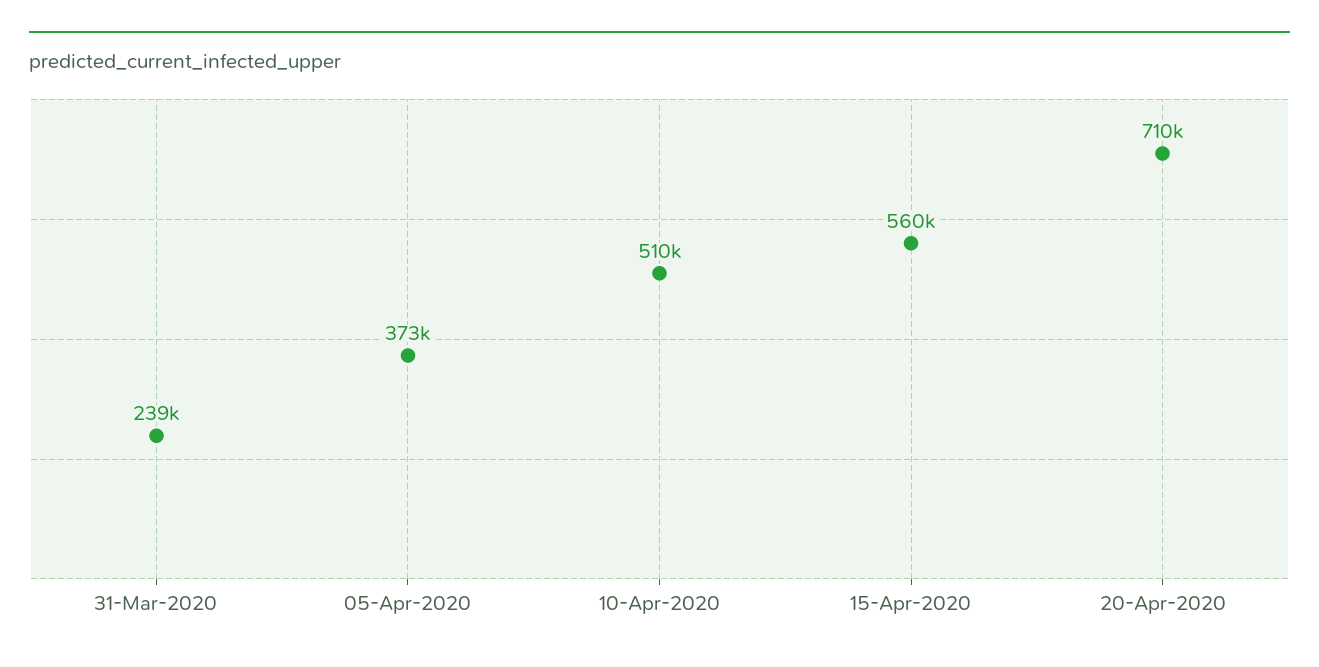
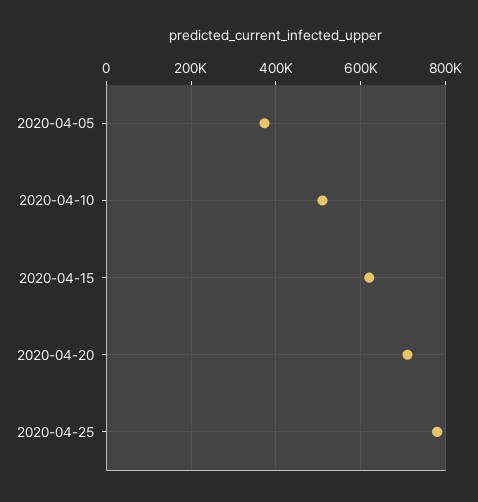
31-Mar-2020: 239000 -> none
15-Apr-2020: 560000 -> 620000
2020-04-25: none -> 780000

